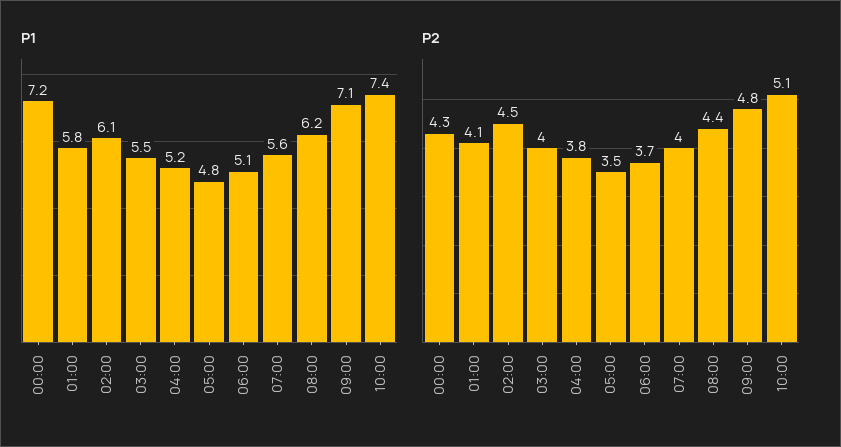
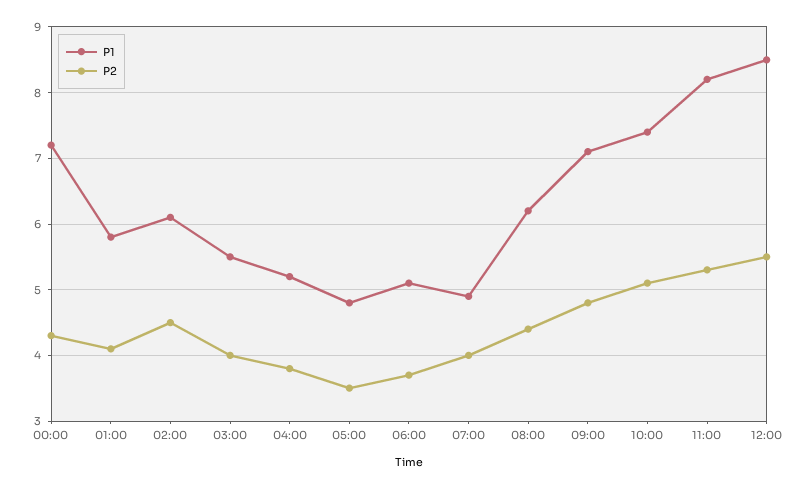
P1, 07:00: 5.6 -> 4.9
P1, 11:00: none -> 8.2
P2, 11:00: none -> 5.3
P1, 12:00: none -> 8.5
P2, 12:00: none -> 5.5

